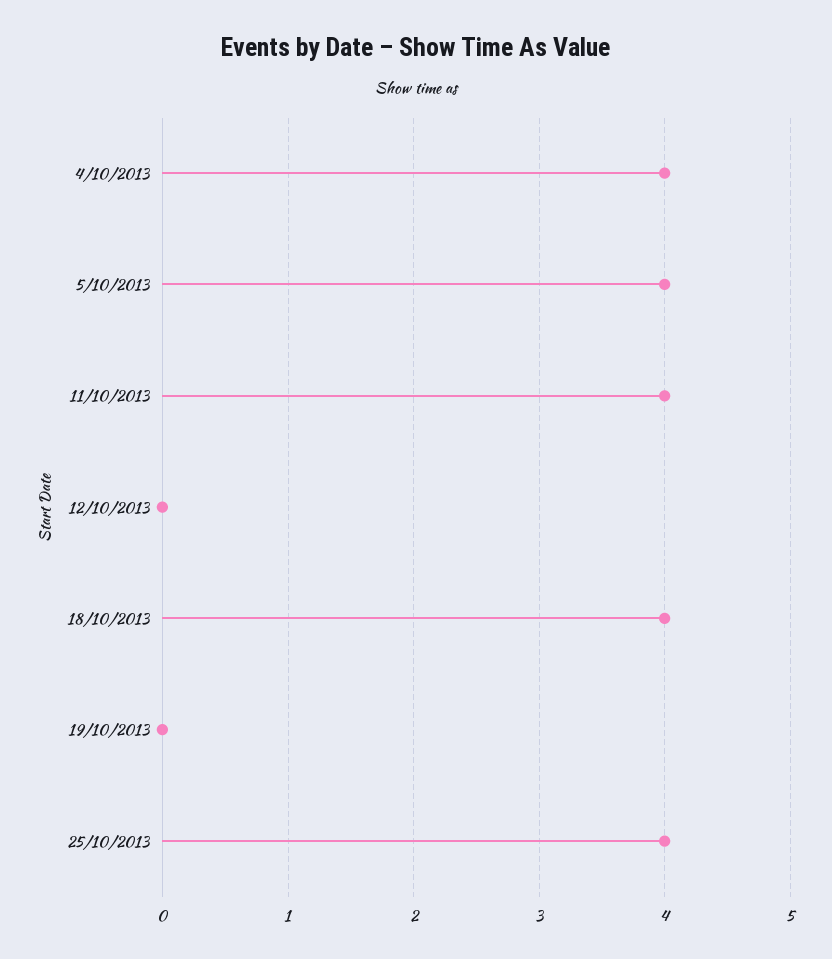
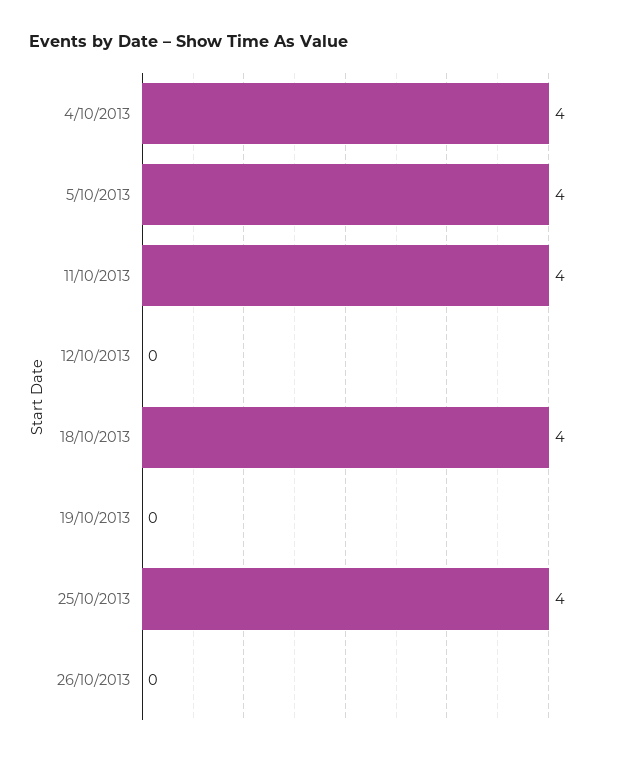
26/10/2013: none -> 0

